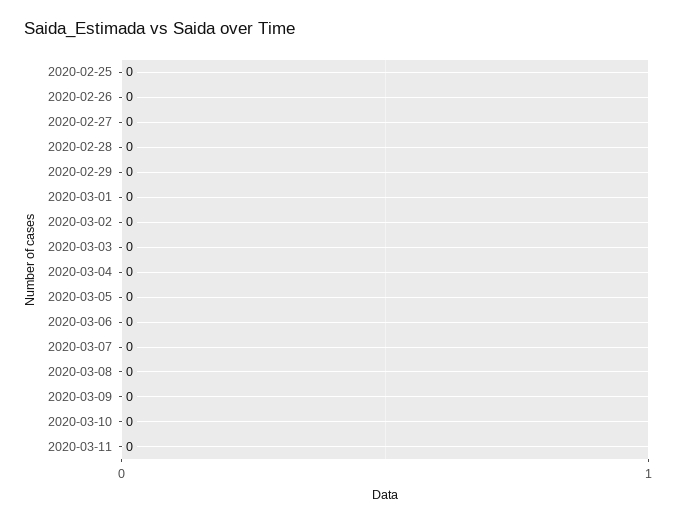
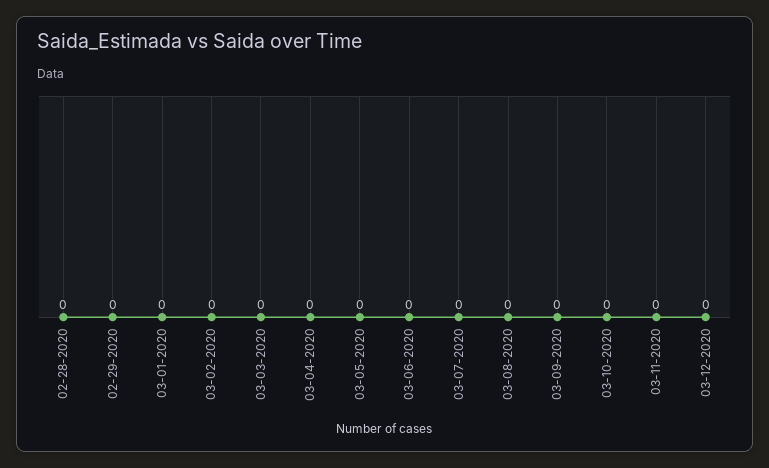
2020-02-25: 0 -> none
2020-02-26: 0 -> none
2020-02-27: 0 -> none
03-12-2020: none -> 0

